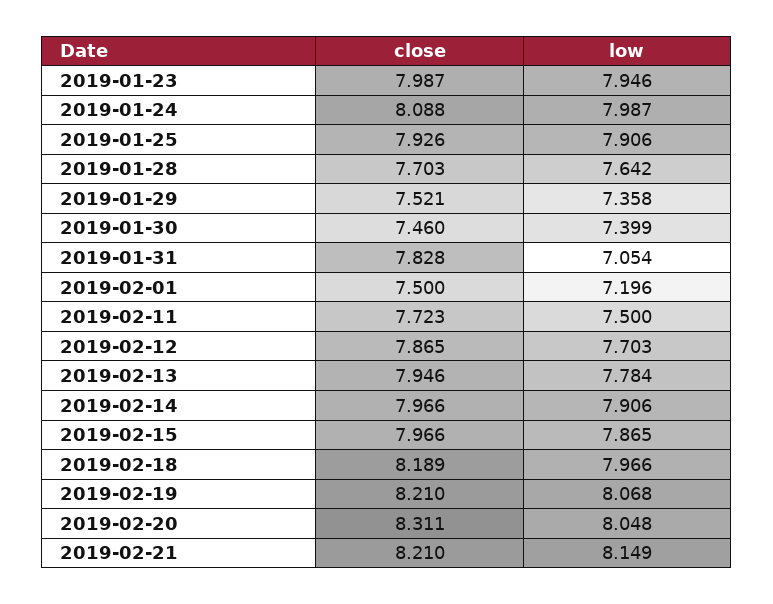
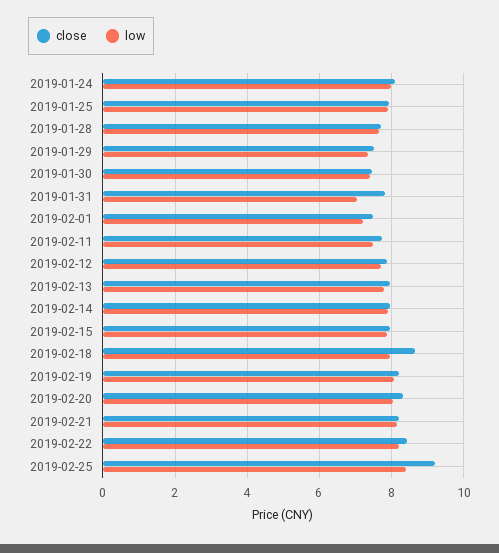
close, 2019-01-23: 7.987 -> none
low, 2019-01-23: 7.946 -> none
close, 2019-02-18: 8.189 -> 8.6
close, 2019-02-22: none -> 8.4
low, 2019-02-22: none -> 8.2
close, 2019-02-25: none -> 9.2
low, 2019-02-25: none -> 8.4

